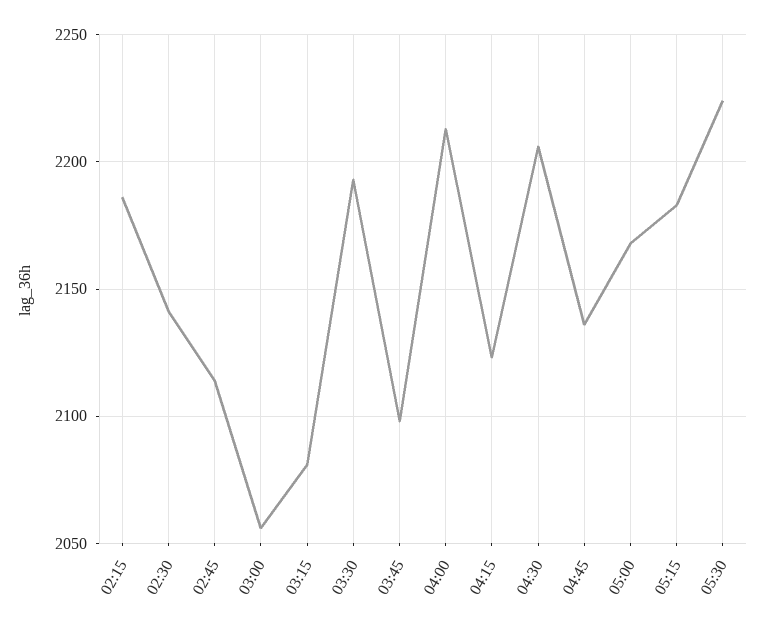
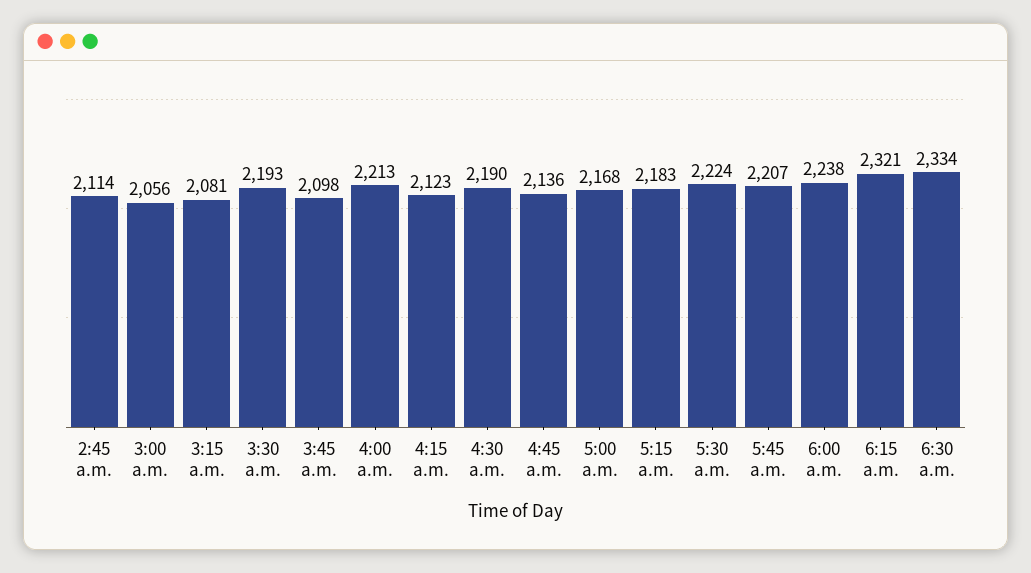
02:15: 2185 -> none
02:30: 2140 -> none
04:30: 2205 -> 2190
5:45 a.m.: none -> 2207
6:00 a.m.: none -> 2238
6:15 a.m.: none -> 2321
6:30 a.m.: none -> 2334

